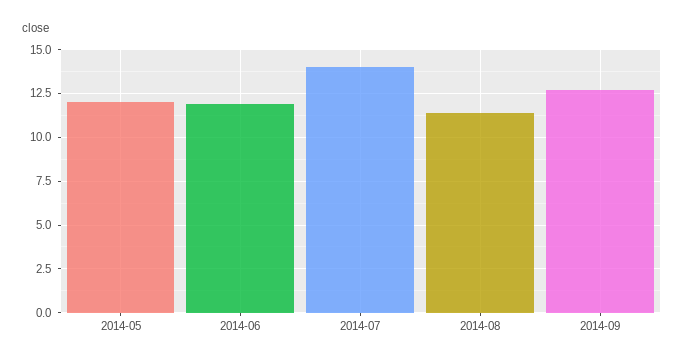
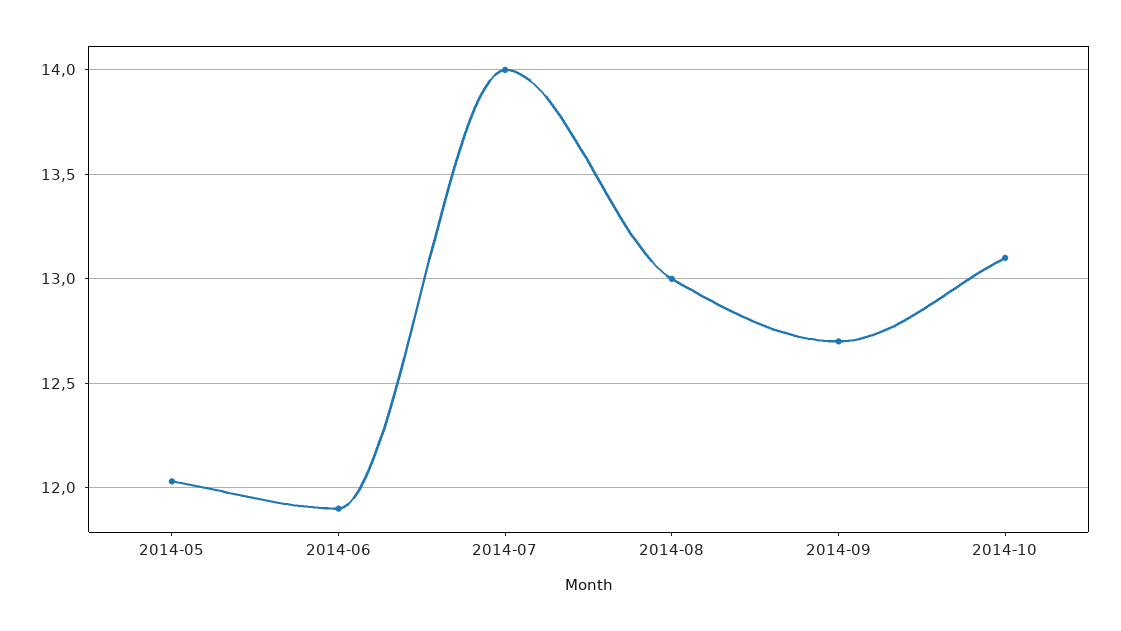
2014-08: 11.5 -> 13
2014-10: none -> 13.1

